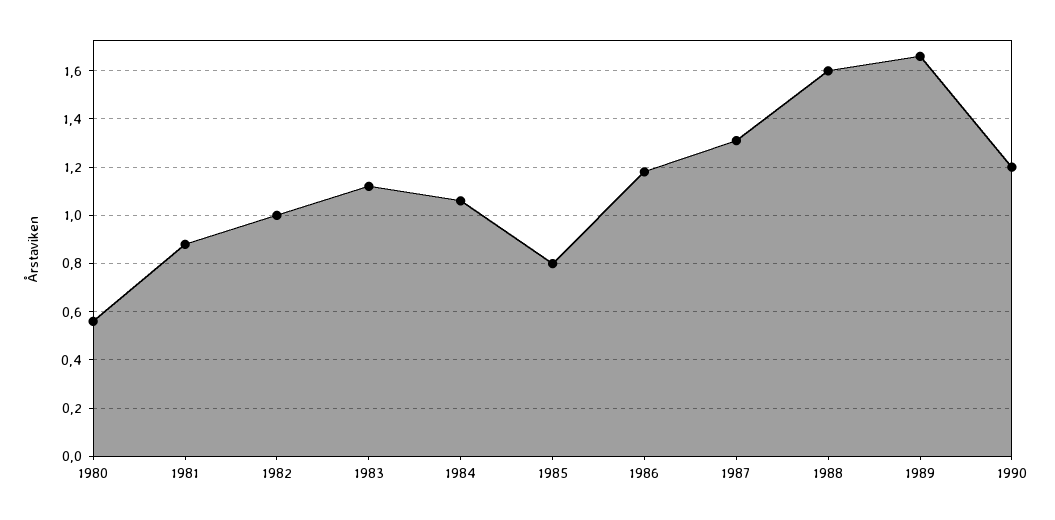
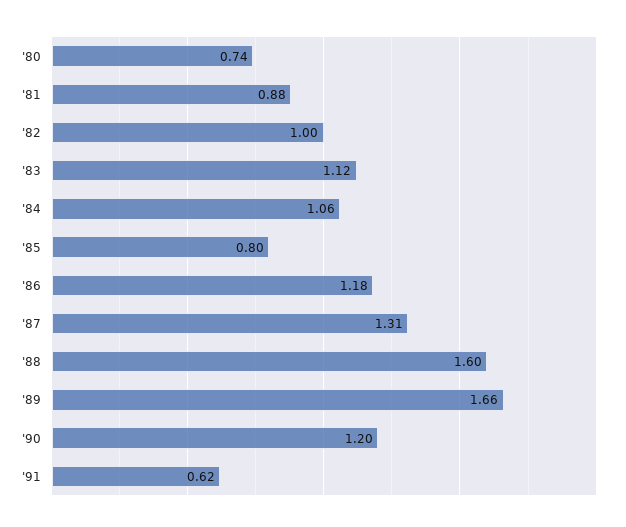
1980: 0.55 -> 0.74
'91: none -> 0.62

